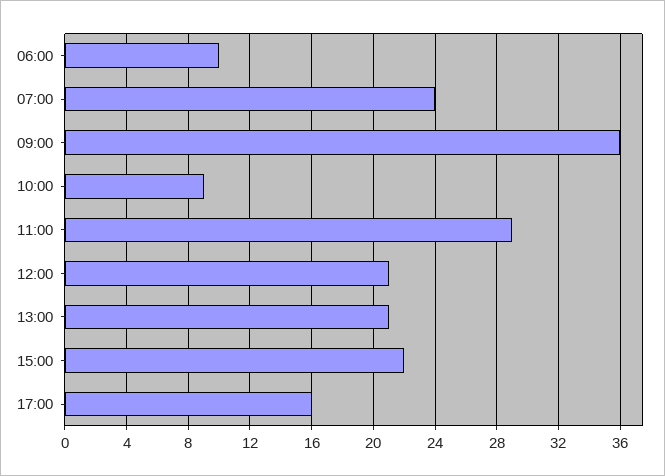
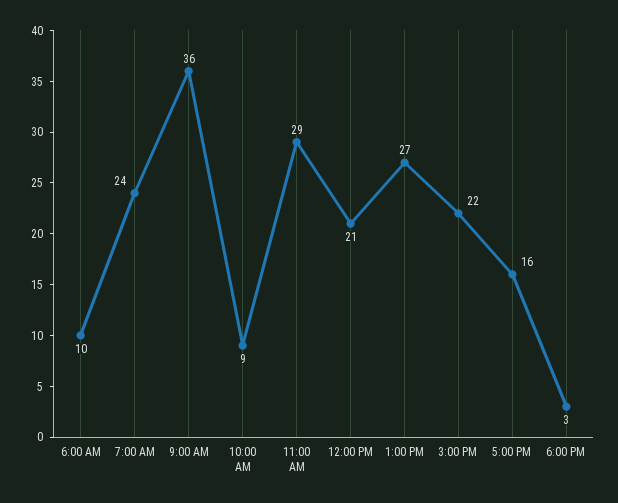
13:00: 21 -> 27
6:00 PM: none -> 3

